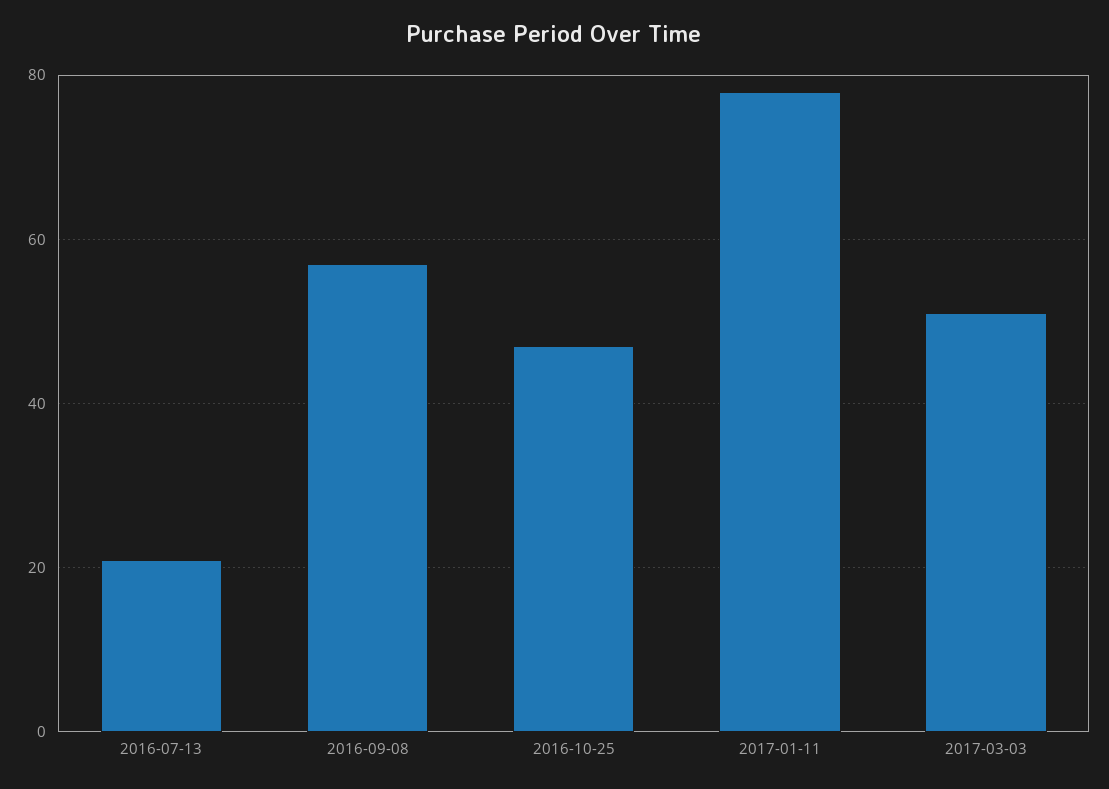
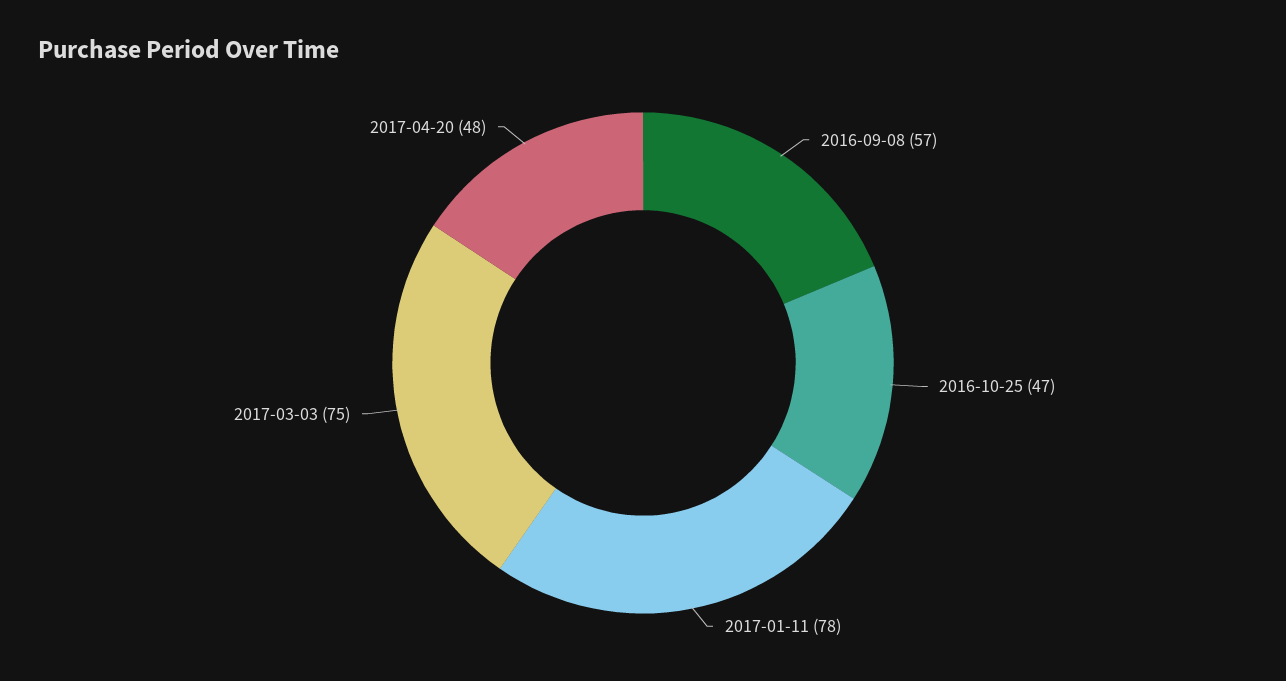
2016-07-13: 20 -> none
2017-03-03: 50 -> 75
2017-04-20: none -> 48

